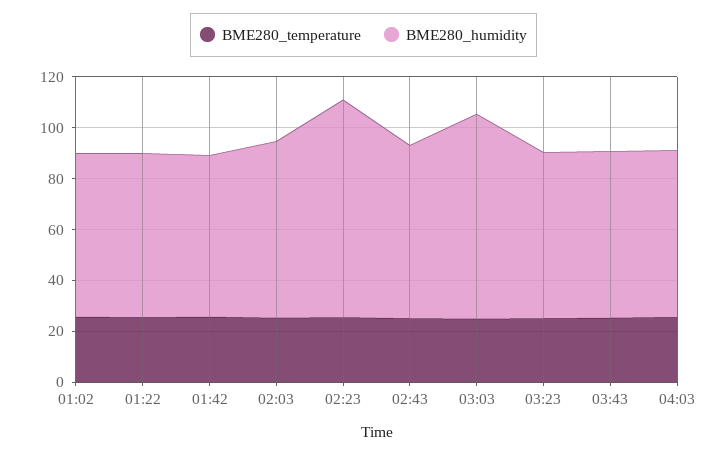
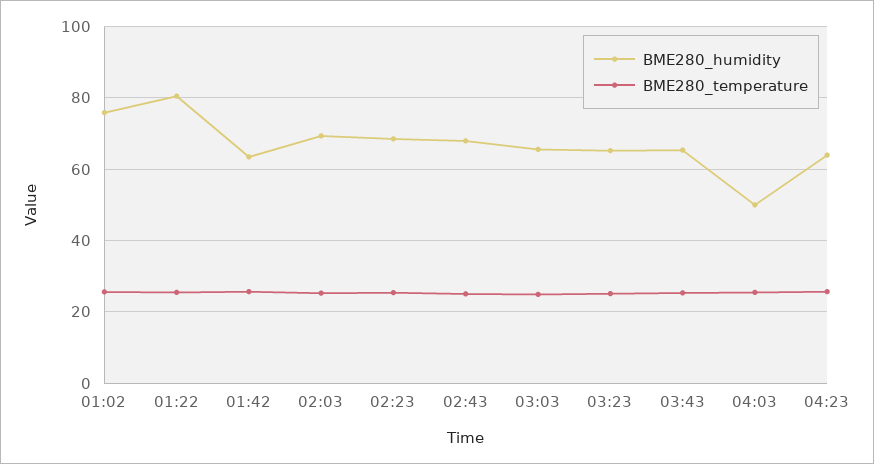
BME280_humidity, 01:02: 65 -> 76
BME280_humidity, 01:22: 65 -> 80
BME280_humidity, 02:23: 85 -> 68
BME280_humidity, 03:03: 80 -> 66
BME280_humidity, 04:03: 65 -> 50
BME280_humidity, 04:23: none -> 64
BME280_temperature, 04:23: none -> 26

